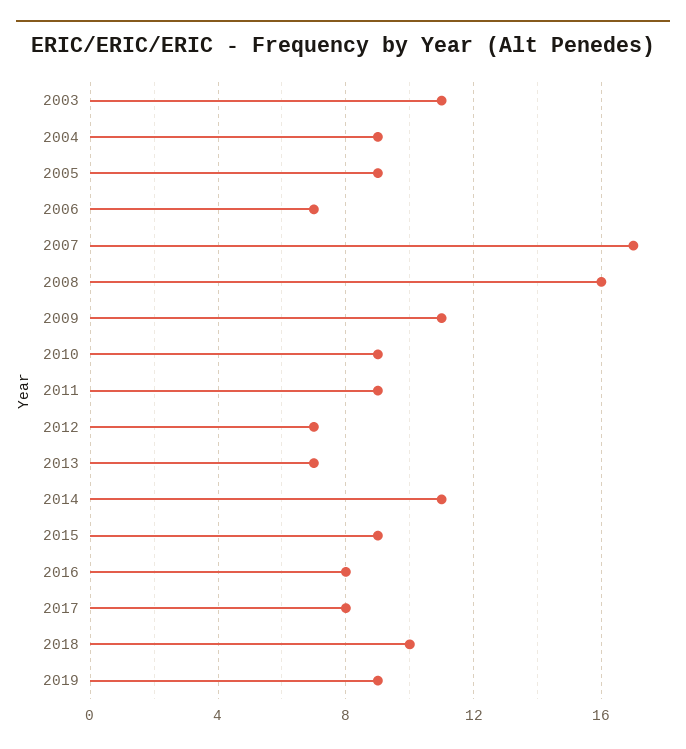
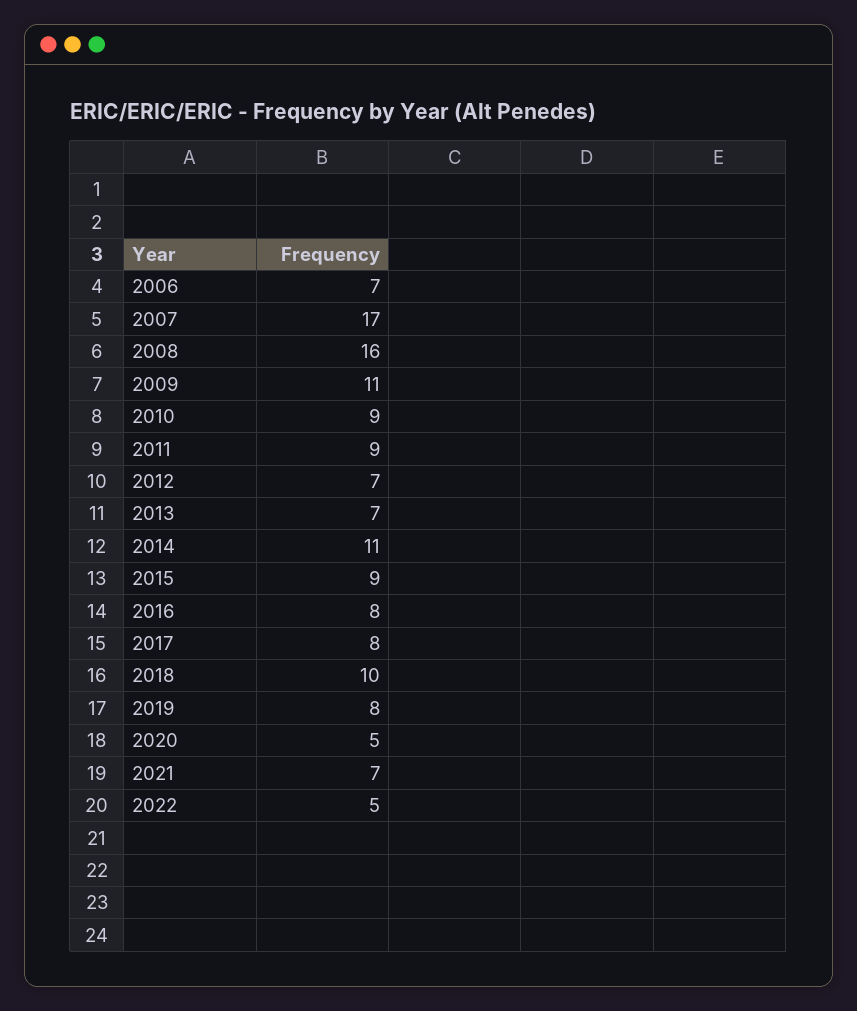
2003: 11 -> none
2004: 9 -> none
2005: 9 -> none
2019: 9 -> 8
2020: none -> 5
2021: none -> 7
2022: none -> 5

